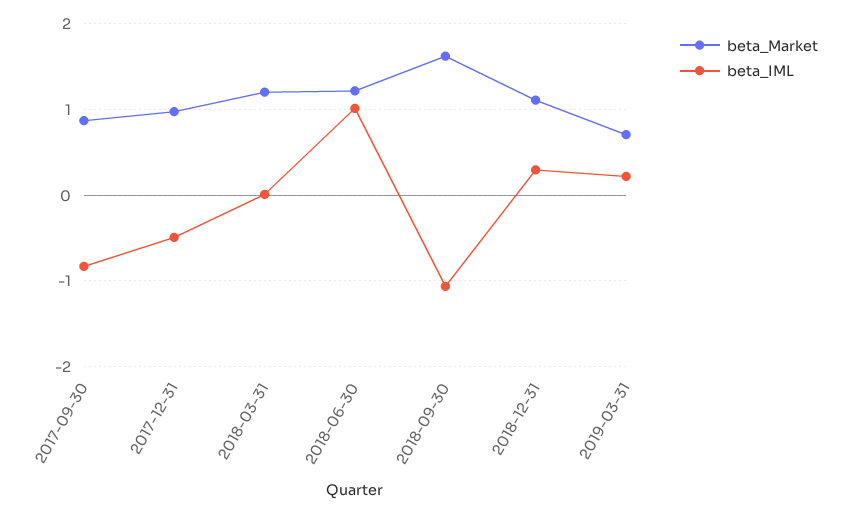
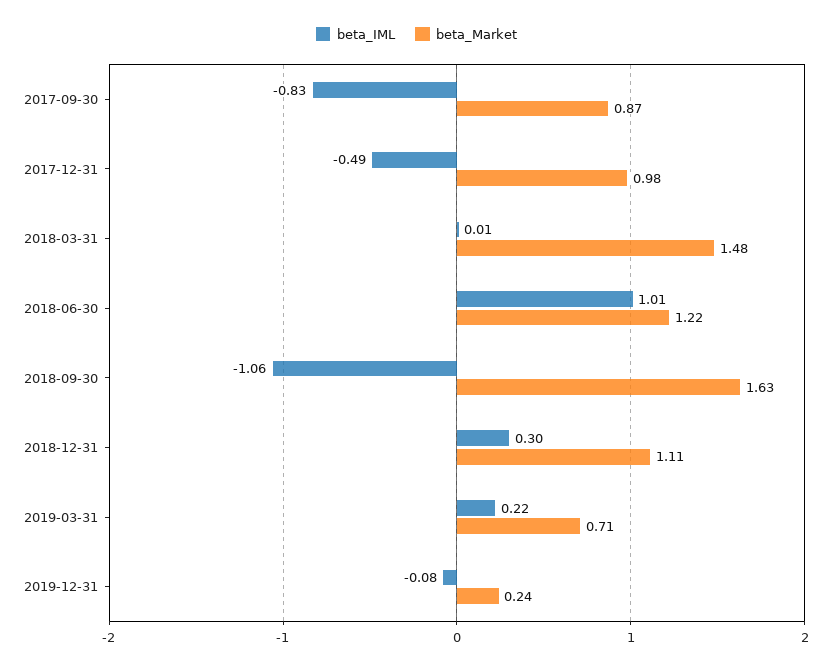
beta_Market, 2018-03-31: 1.2 -> 1.48
beta_IML, 2019-12-31: none -> -0.08
beta_Market, 2019-12-31: none -> 0.24

